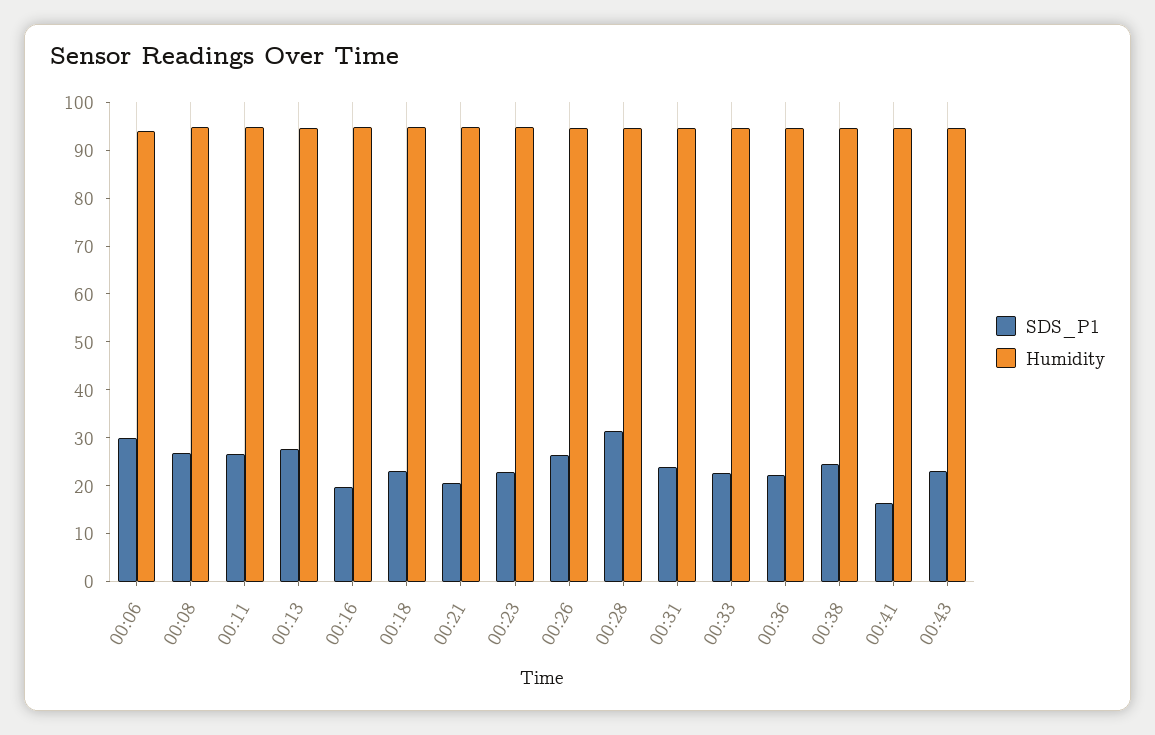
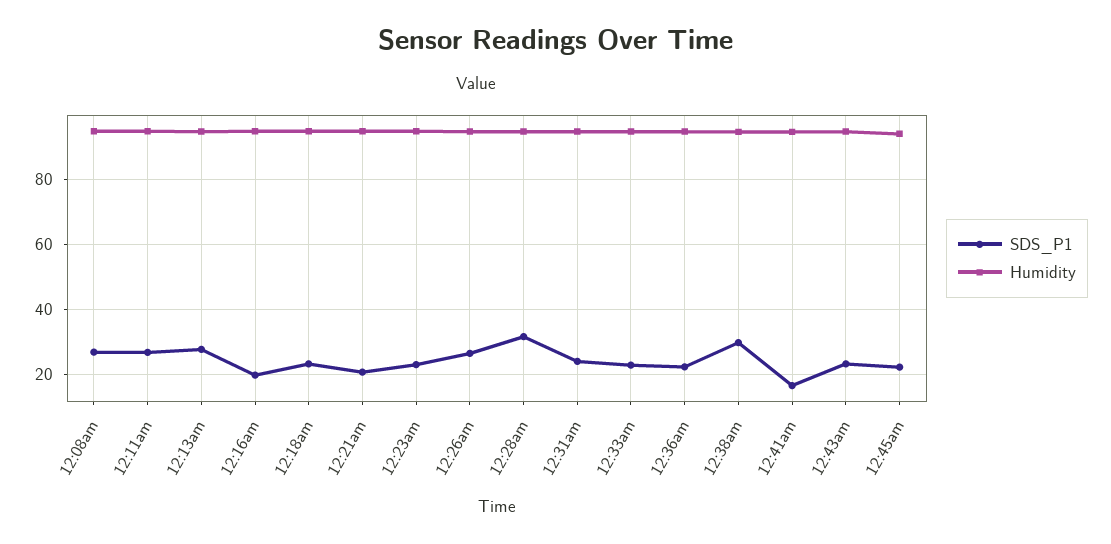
SDS_P1, 00:06: 30 -> none
Humidity, 00:06: 94 -> none
SDS_P1, 00:38: 24 -> 30
SDS_P1, 12:45am: none -> 22
Humidity, 12:45am: none -> 94

